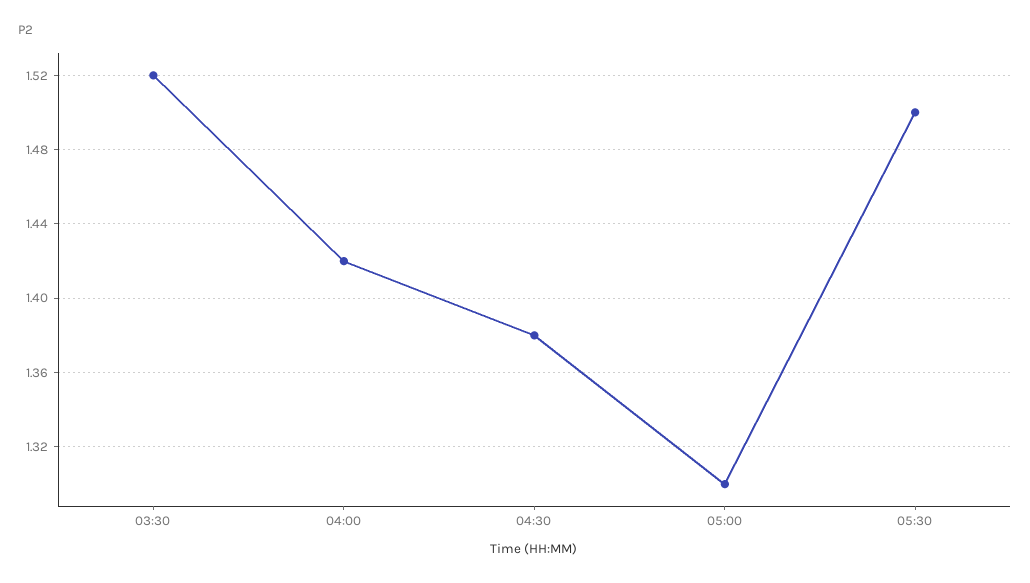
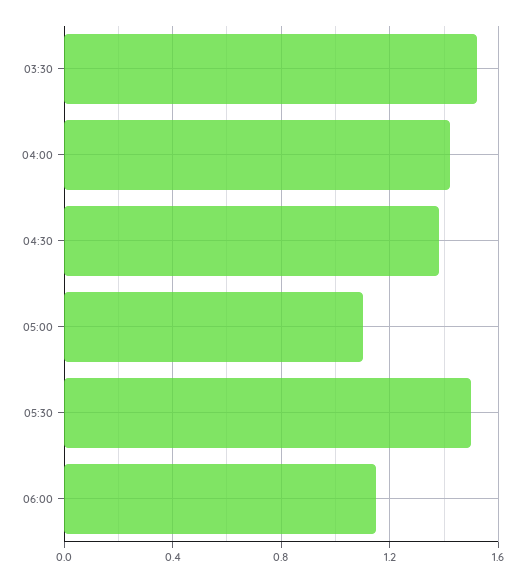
05:00: 1.3 -> 1.1
06:00: none -> 1.15

